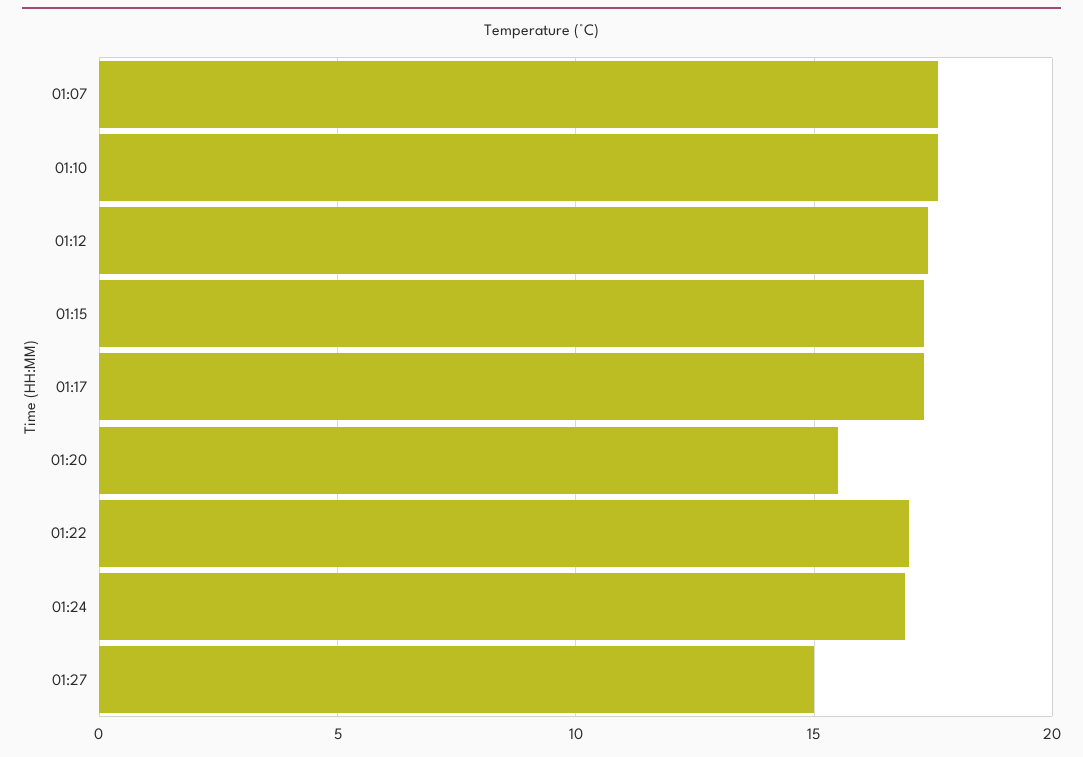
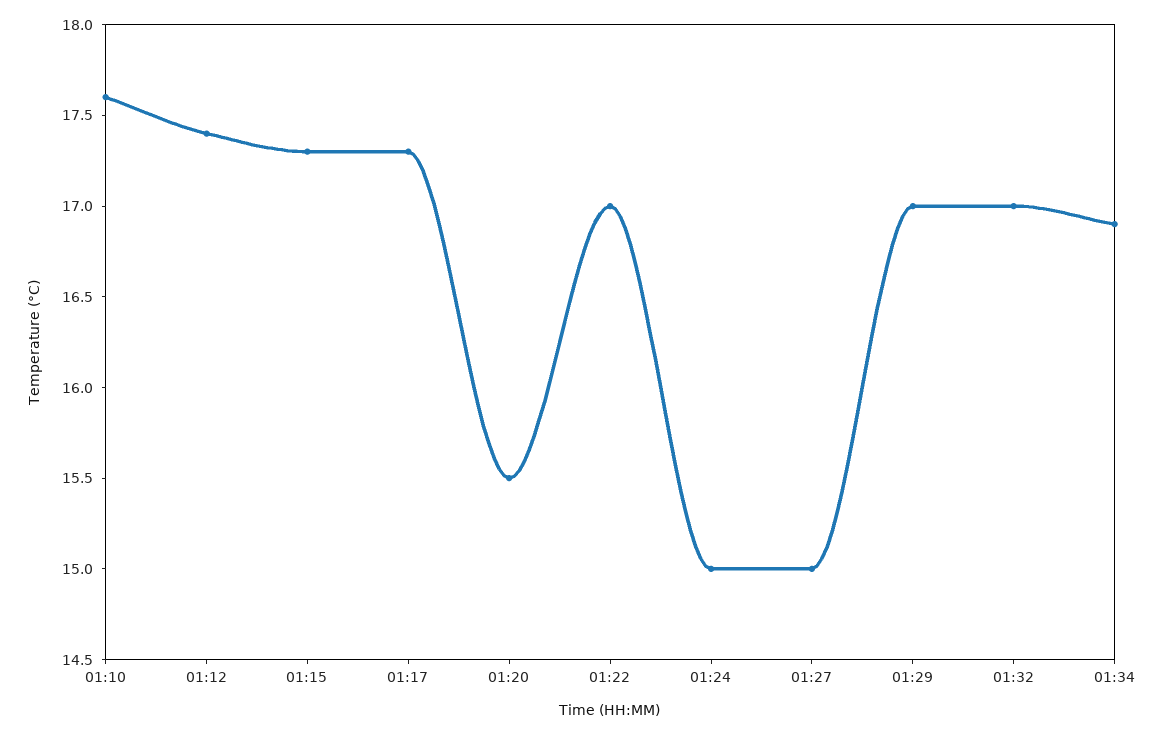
01:07: 17.5 -> none
01:24: 17 -> 15
01:29: none -> 17
01:32: none -> 17
01:34: none -> 16.9

